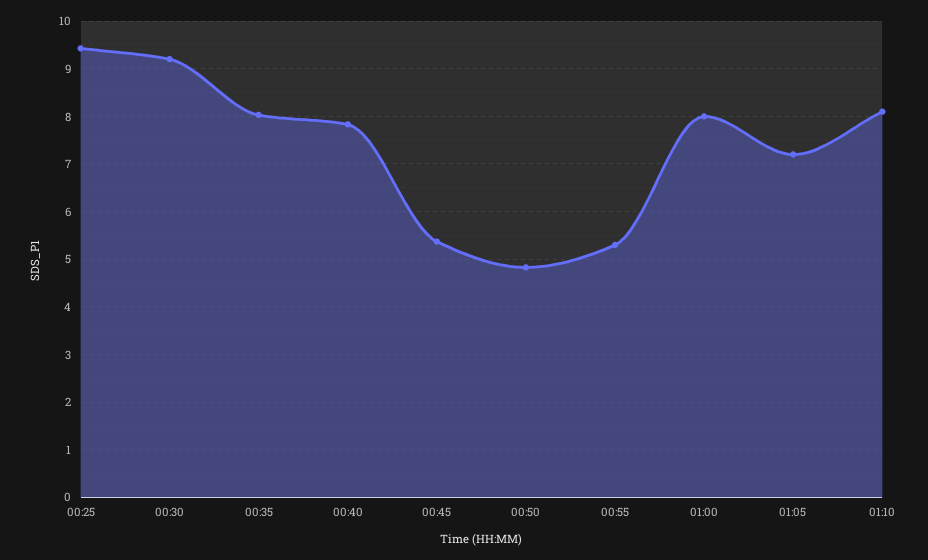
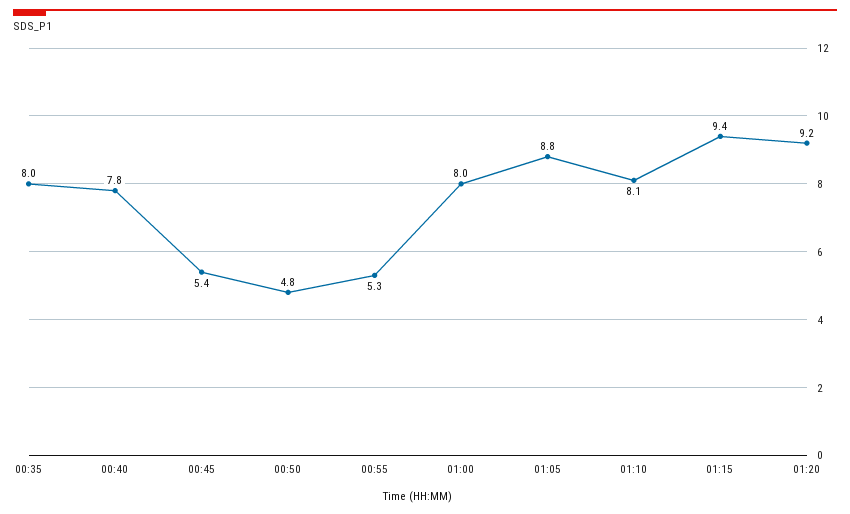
00:25: 9.4 -> none
00:30: 9.2 -> none
01:05: 7.2 -> 8.8
01:15: none -> 9.4
01:20: none -> 9.2

